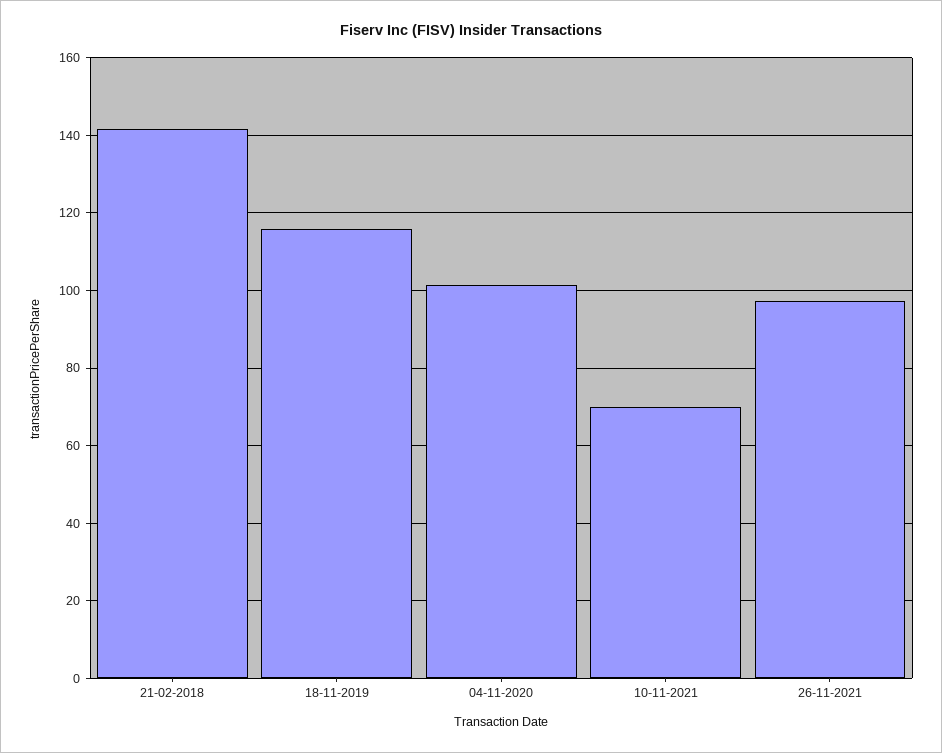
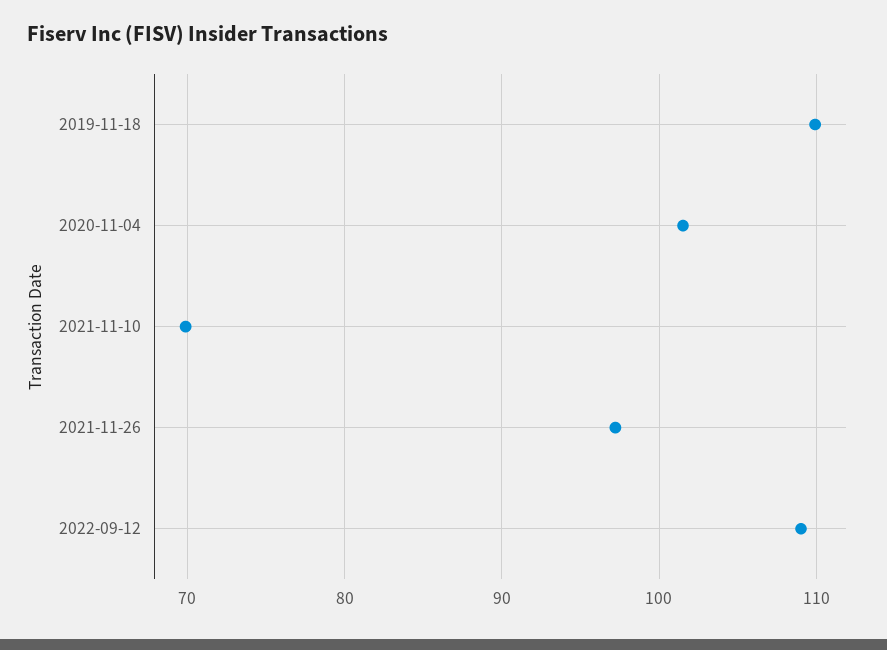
21-02-2018: 142 -> none
18-11-2019: 116 -> 110
2022-09-12: none -> 109

